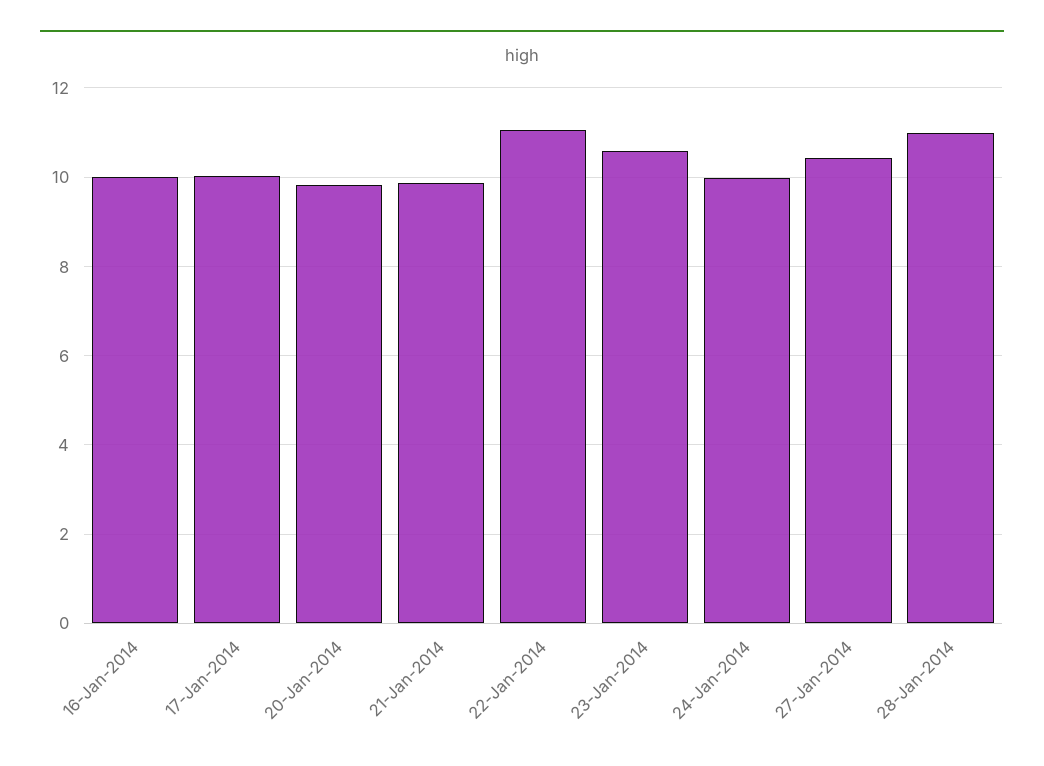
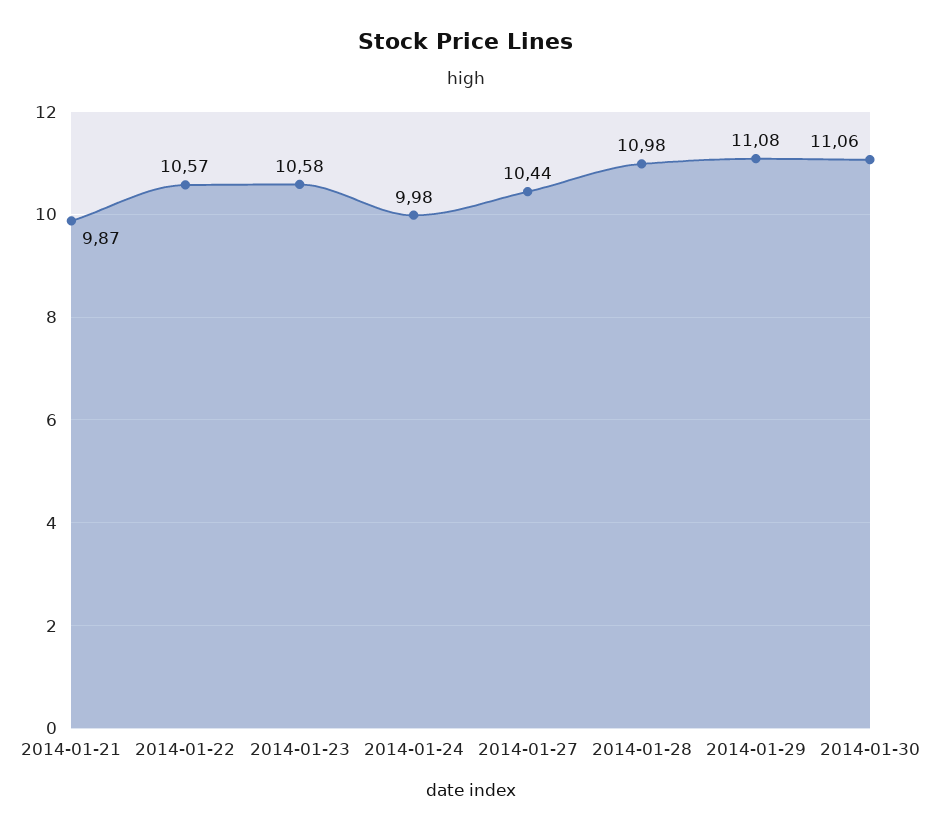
16-Jan-2014: 10 -> none
17-Jan-2014: 10 -> none
20-Jan-2014: 9.8 -> none
22-Jan-2014: 11 -> 10.57
2014-01-29: none -> 11.08
2014-01-30: none -> 11.06

